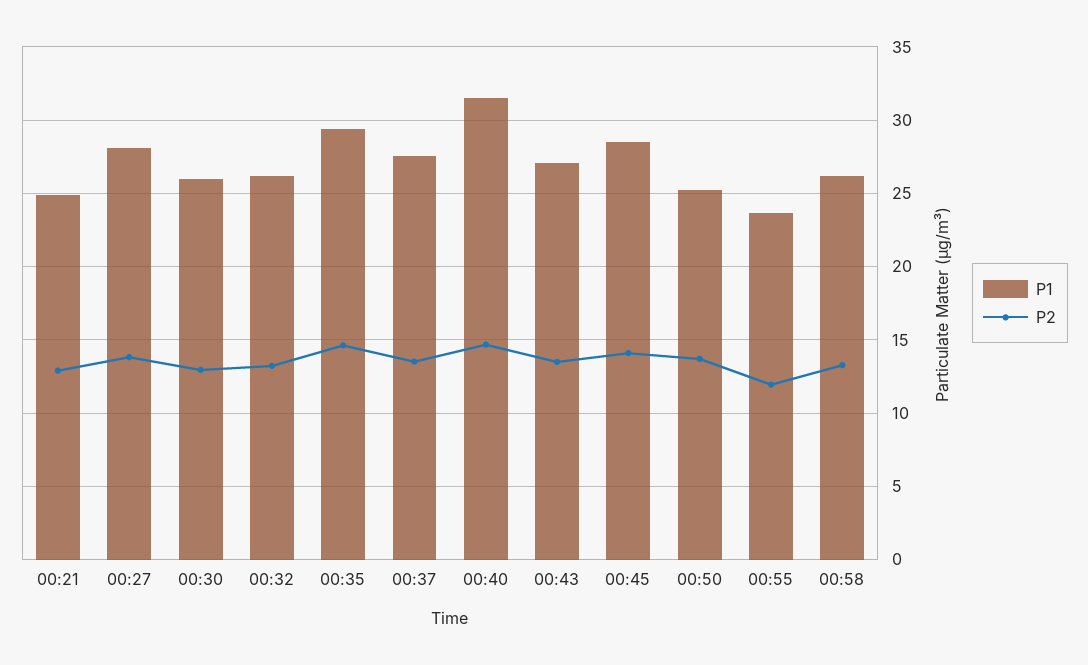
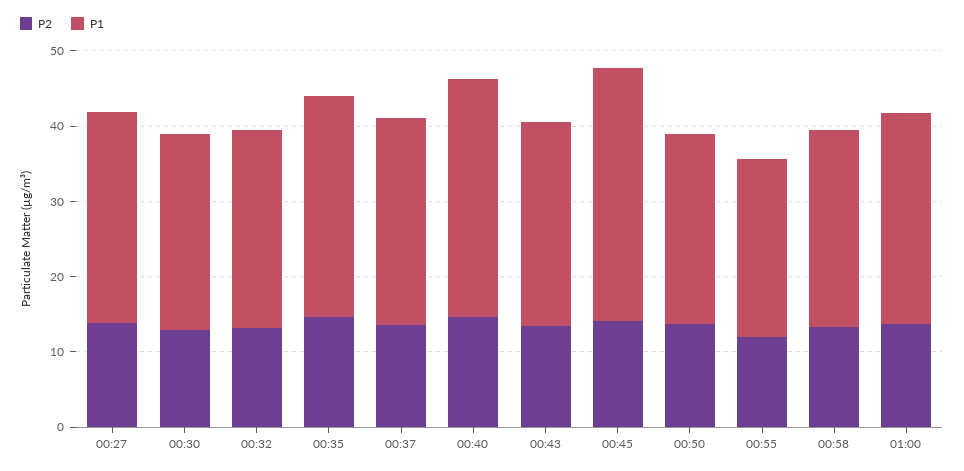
P1, 00:21: 25 -> none
P2, 00:21: 13 -> none
P1, 00:45: 28.5 -> 34
P2, 01:00: none -> 14
P1, 01:00: none -> 28

